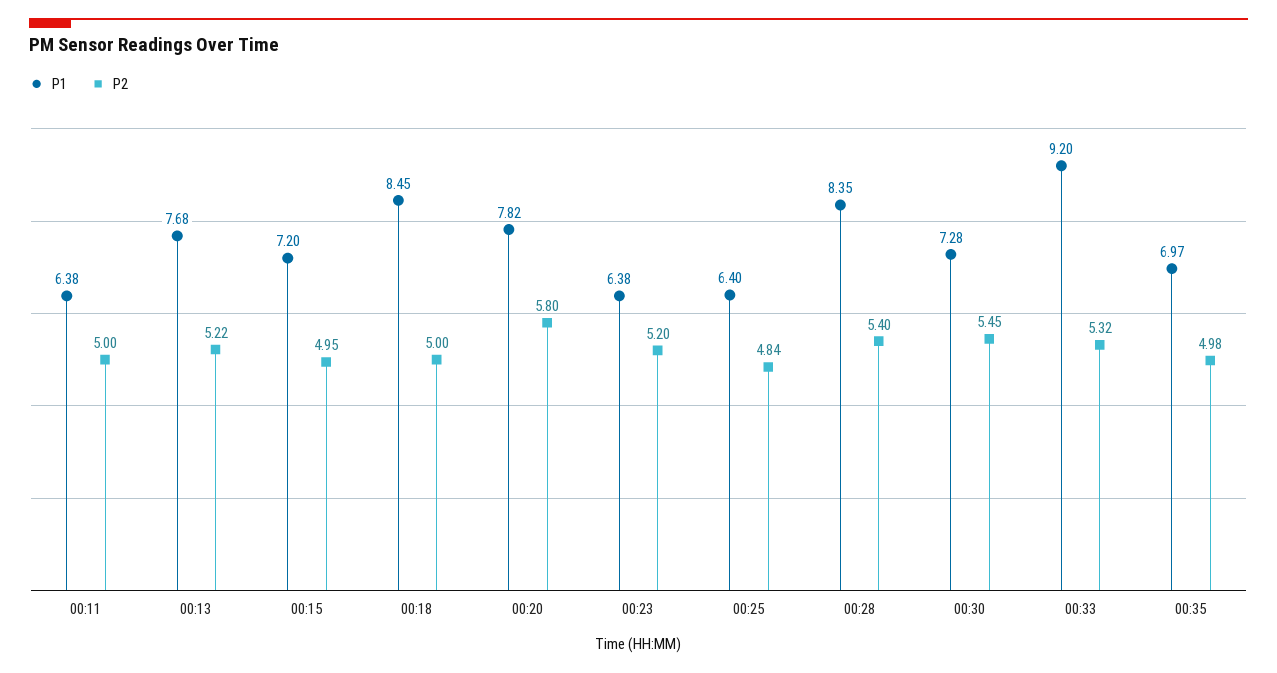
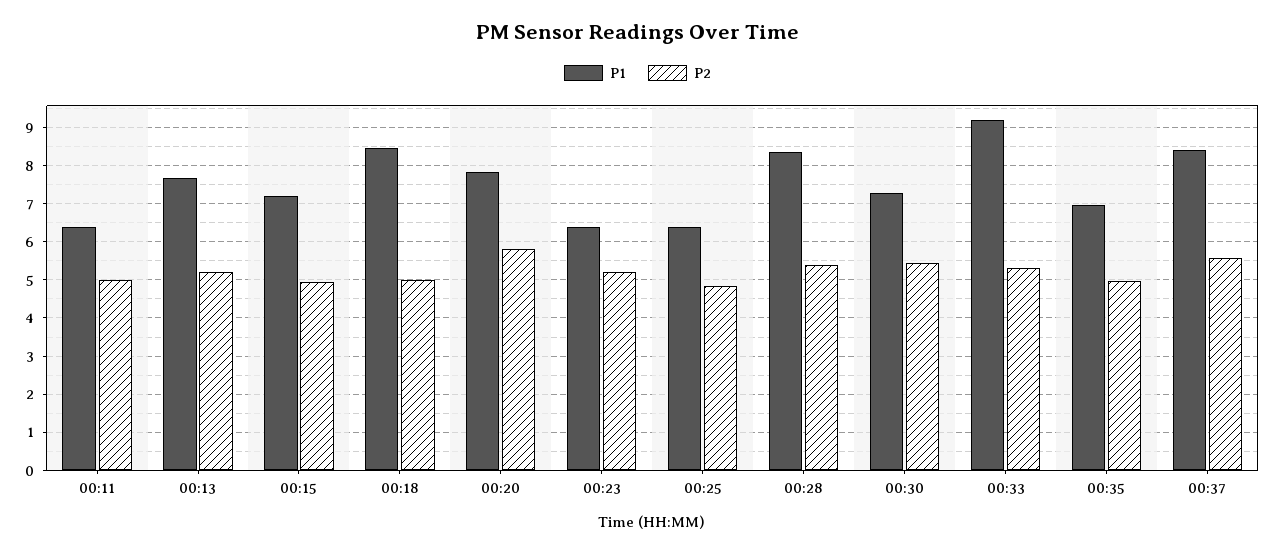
P1, 00:37: none -> 8.4
P2, 00:37: none -> 5.6

